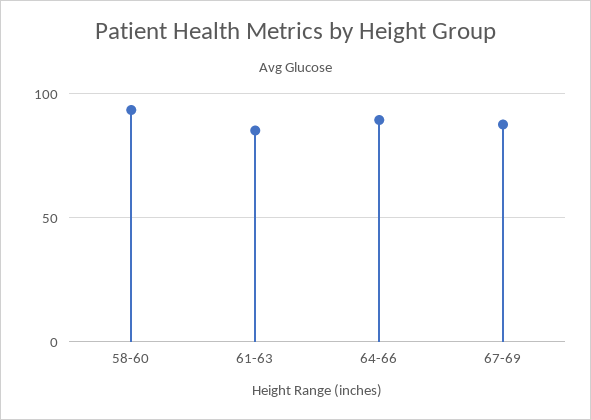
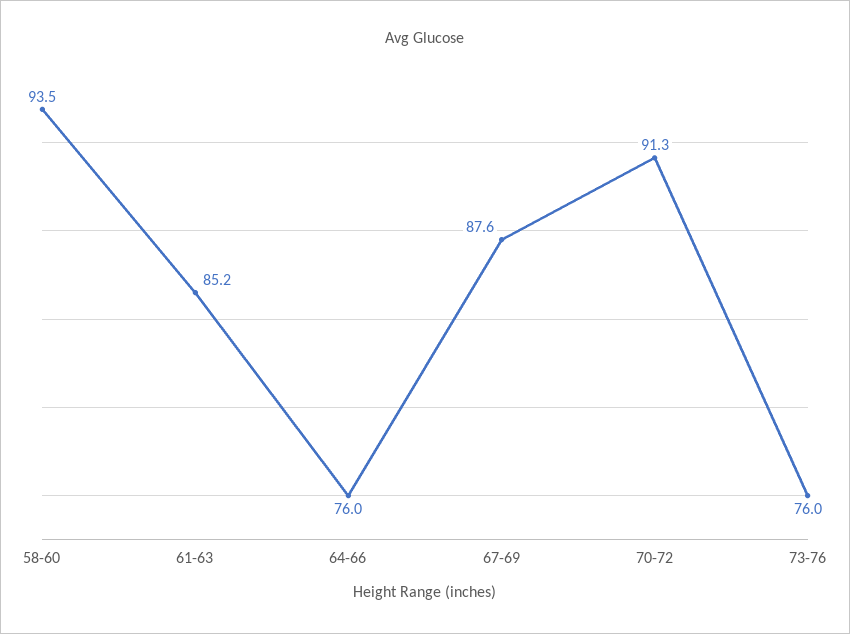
64-66: 90 -> 76
70-72: none -> 91.3
73-76: none -> 76

